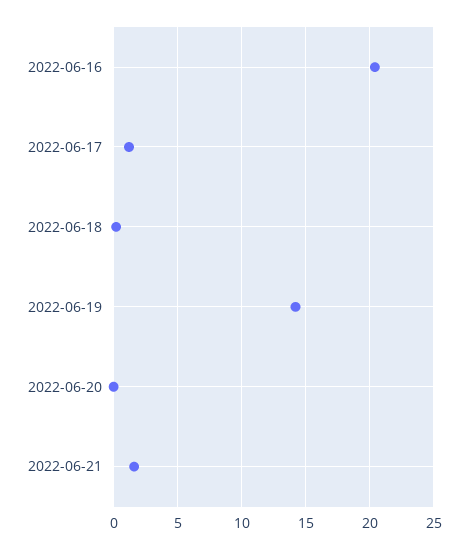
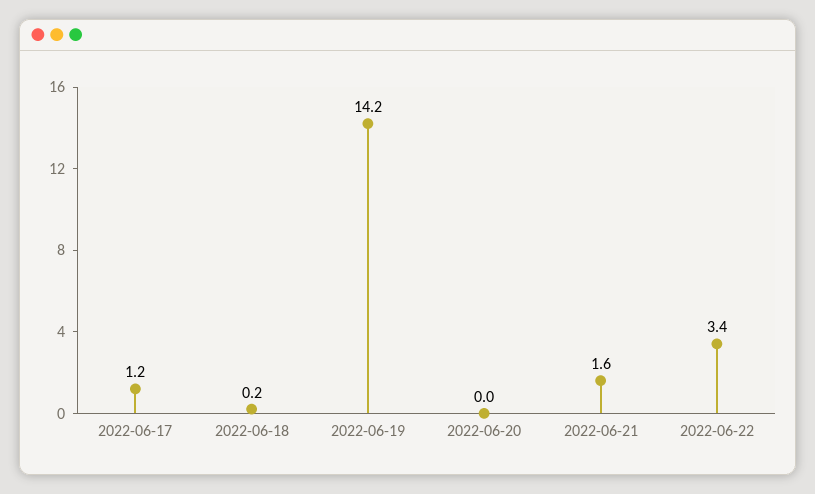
2022-06-16: 20.5 -> none
2022-06-22: none -> 3.4

